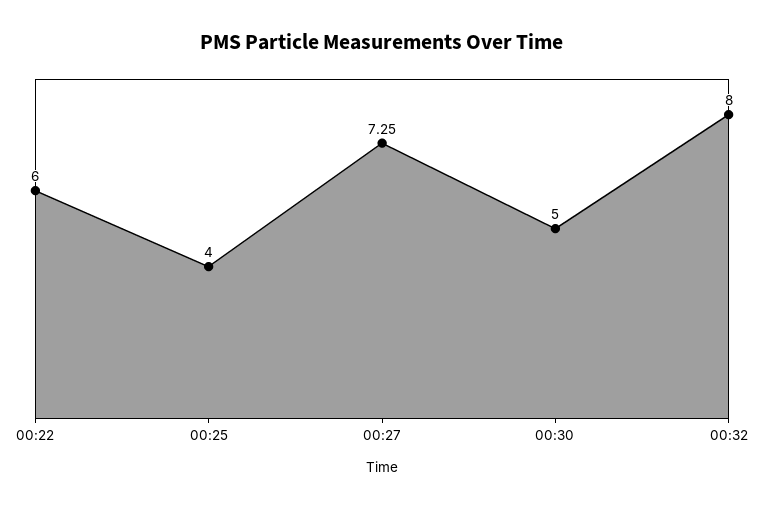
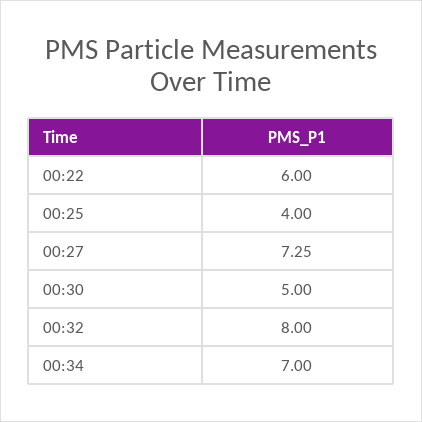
00:34: none -> 7

